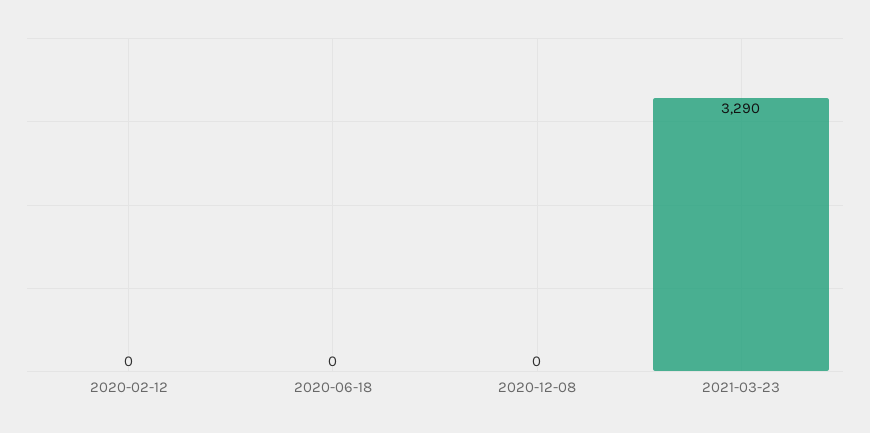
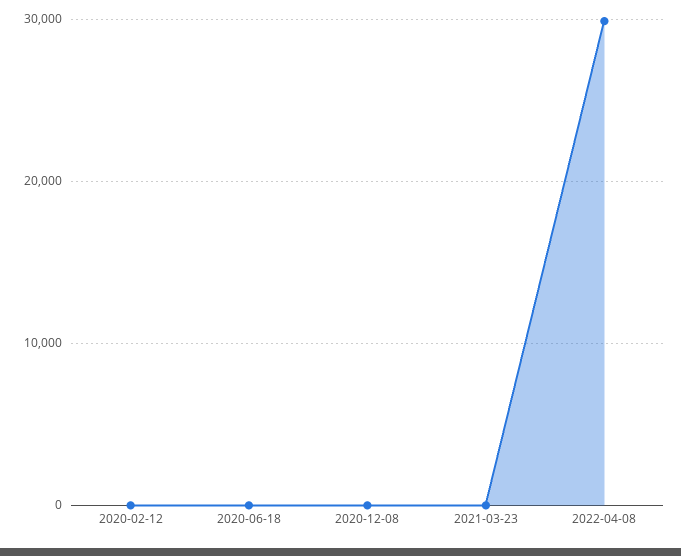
2021-03-23: 3290 -> 0
2022-04-08: none -> 30000

